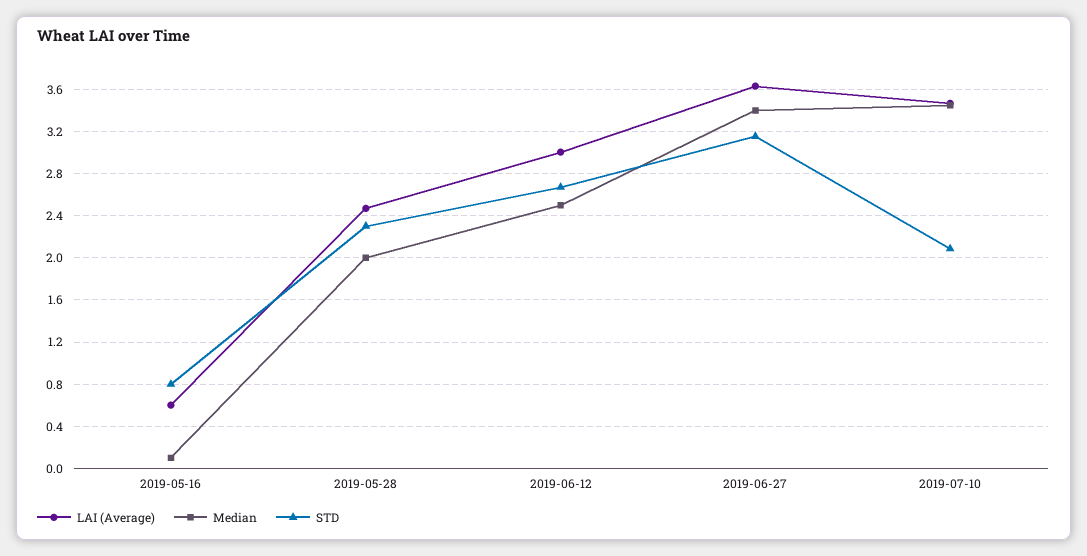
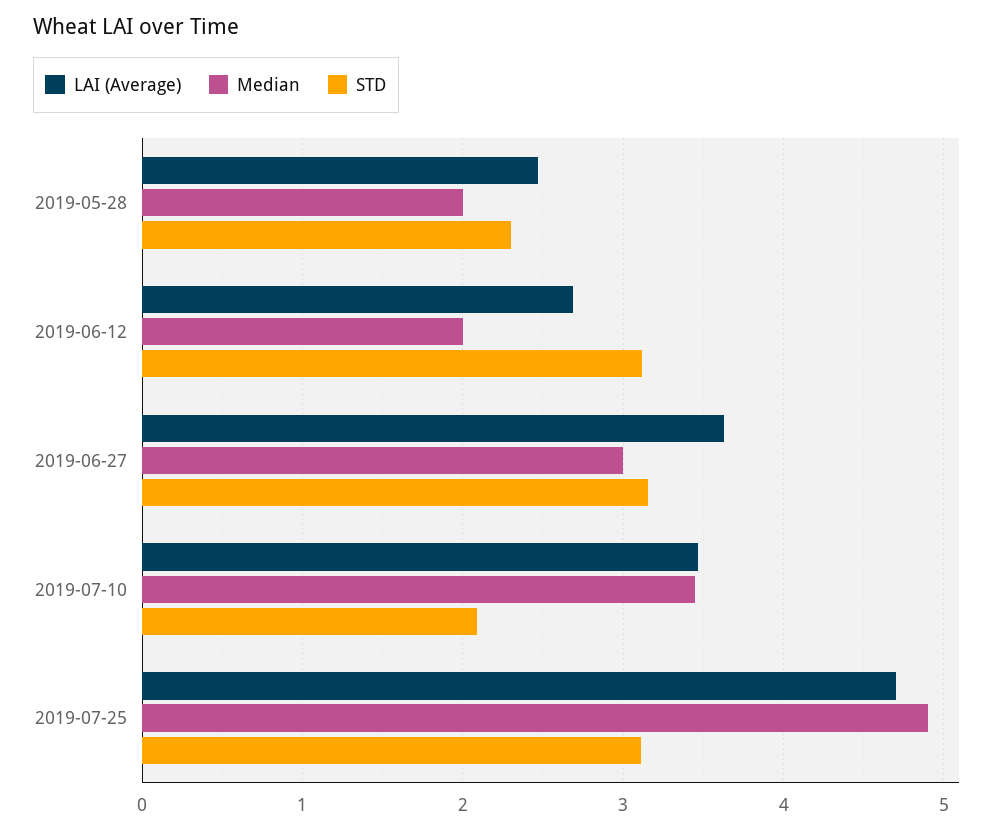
LAI (Average), 2019-05-16: 0.6 -> none
Median, 2019-05-16: 0.1 -> none
STD, 2019-05-16: 0.8 -> none
LAI (Average), 2019-06-12: 3 -> 2.7
Median, 2019-06-12: 2.5 -> 2
STD, 2019-06-12: 2.7 -> 3.1
Median, 2019-06-27: 3.4 -> 3
LAI (Average), 2019-07-25: none -> 4.7
Median, 2019-07-25: none -> 4.9
STD, 2019-07-25: none -> 3.1

